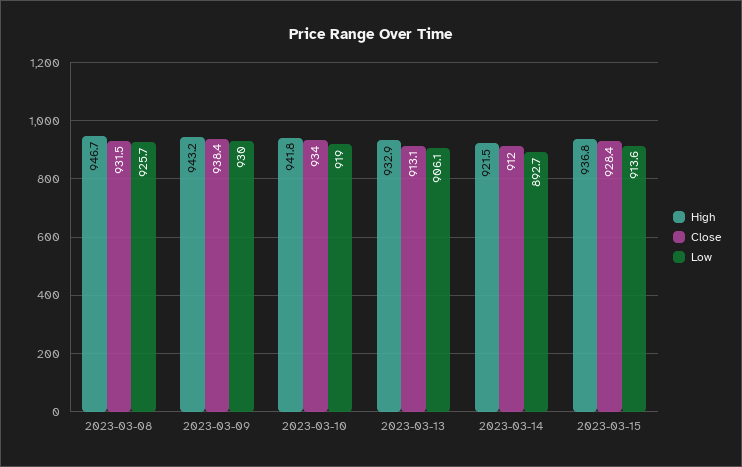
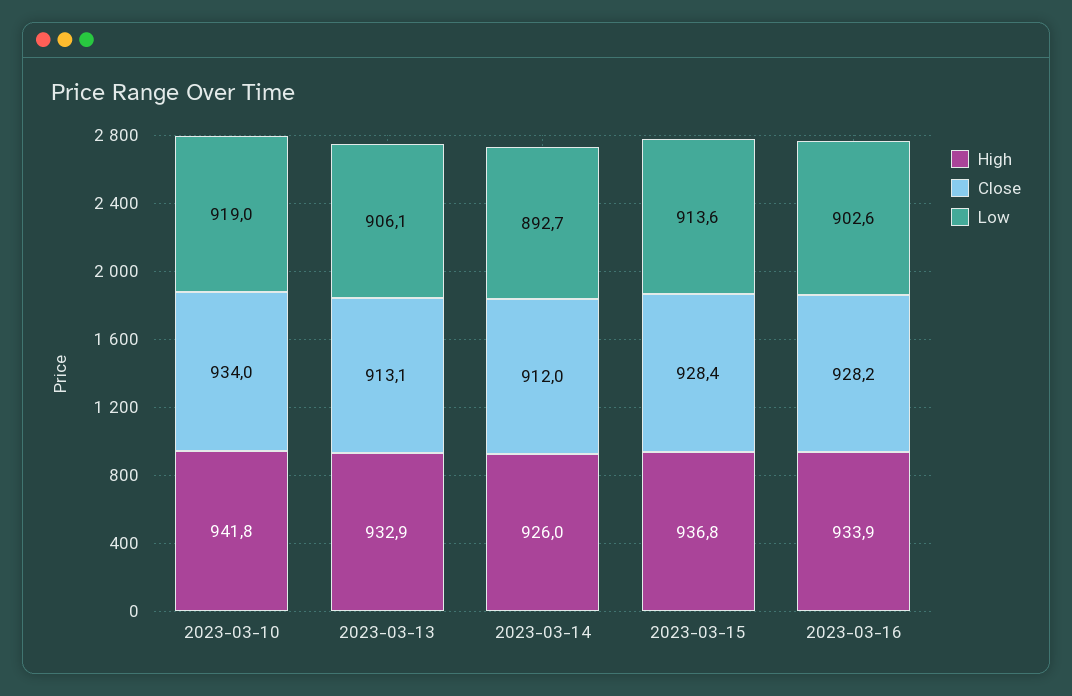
High, 2023-03-08: 946.7 -> none
Close, 2023-03-08: 931.5 -> none
Low, 2023-03-08: 925.7 -> none
High, 2023-03-09: 943.2 -> none
Close, 2023-03-09: 938.4 -> none
Low, 2023-03-09: 930 -> none
High, 2023-03-14: 921.5 -> 926
High, 2023-03-16: none -> 933.9
Close, 2023-03-16: none -> 928.2
Low, 2023-03-16: none -> 902.6

